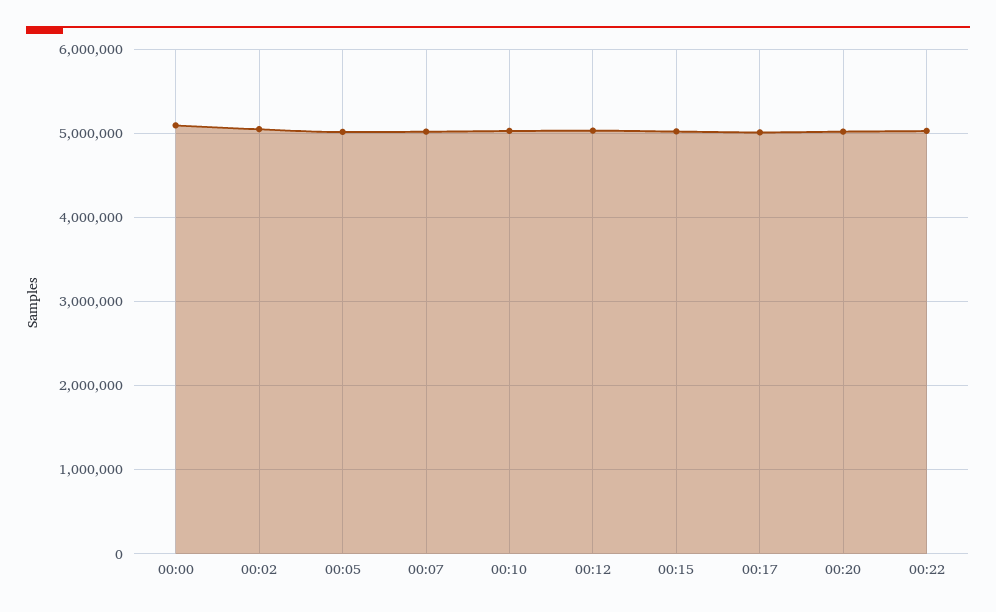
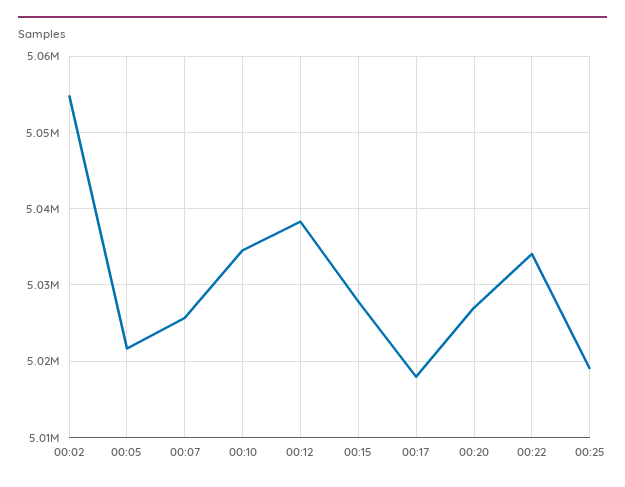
00:00: 5100000 -> none
00:25: none -> 5019000

